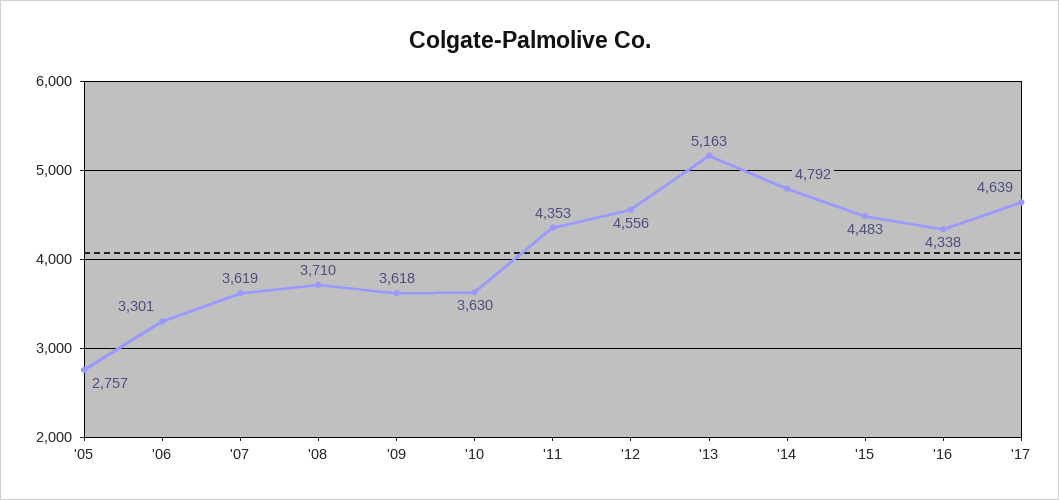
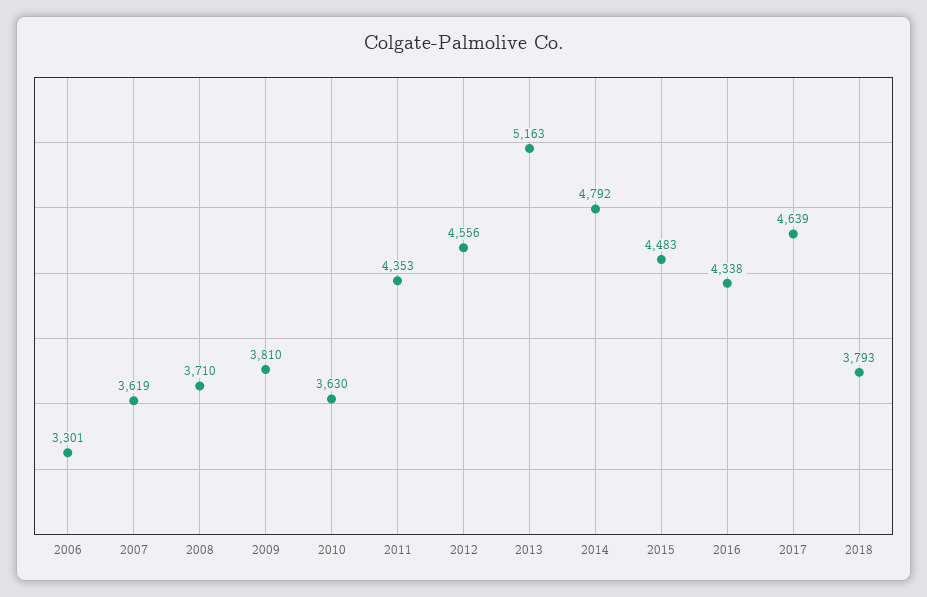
'05: 2757 -> none
'09: 3618 -> 3810
2018: none -> 3793

